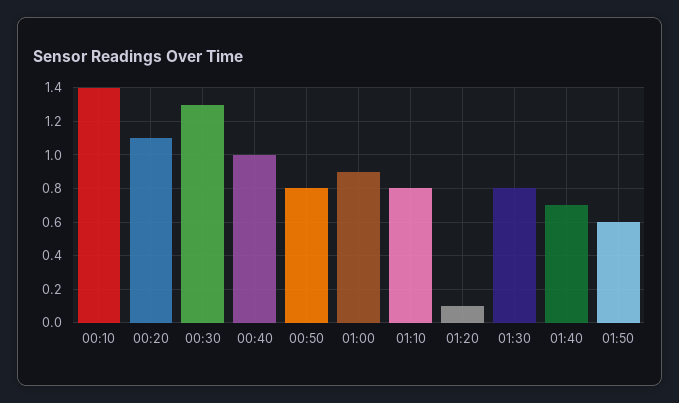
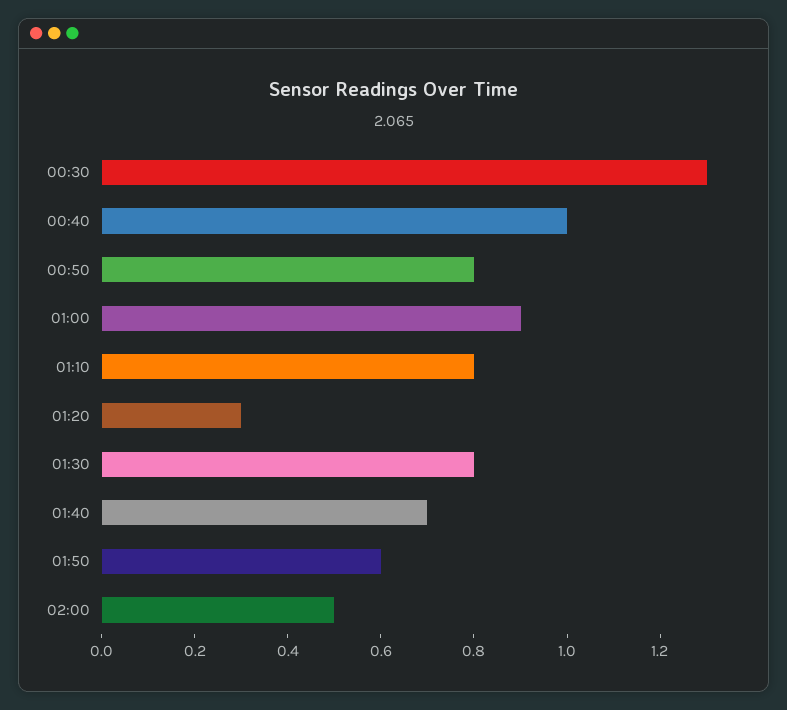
00:10: 1.4 -> none
00:20: 1.1 -> none
01:20: 0.1 -> 0.3
02:00: none -> 0.5

